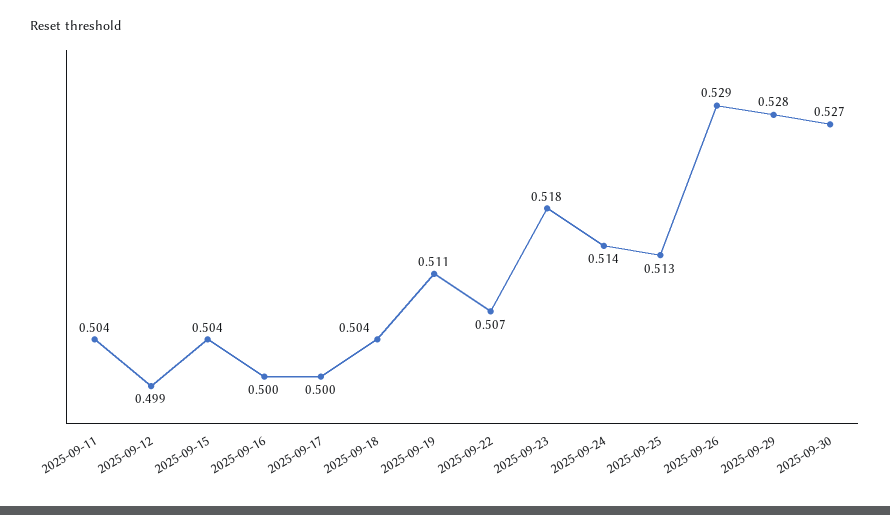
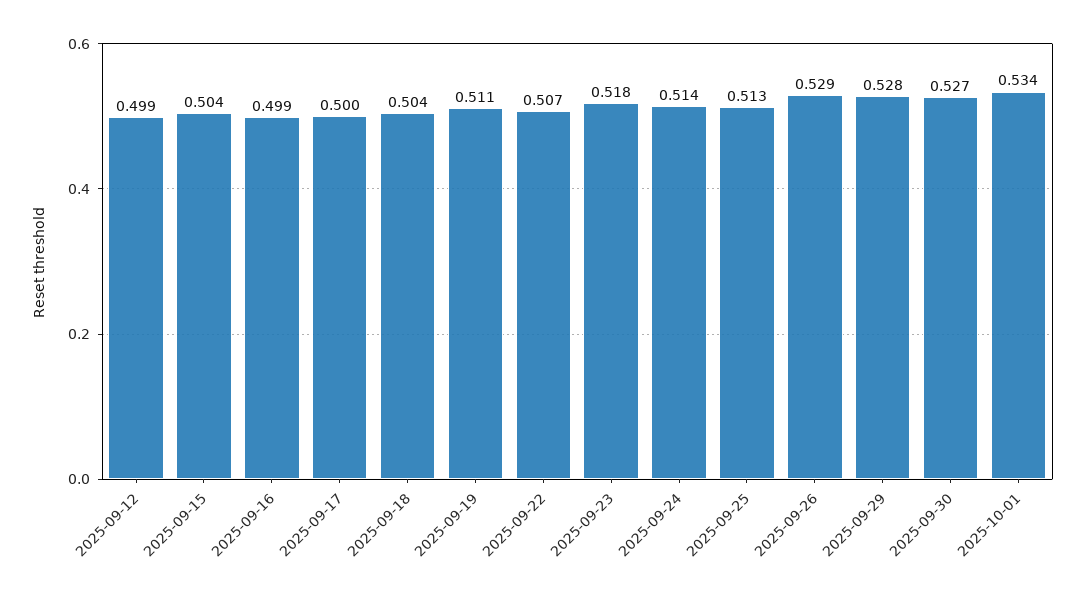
2025-09-11: 0.504 -> none
2025-09-16: 0.5 -> 0.499
2025-10-01: none -> 0.534

